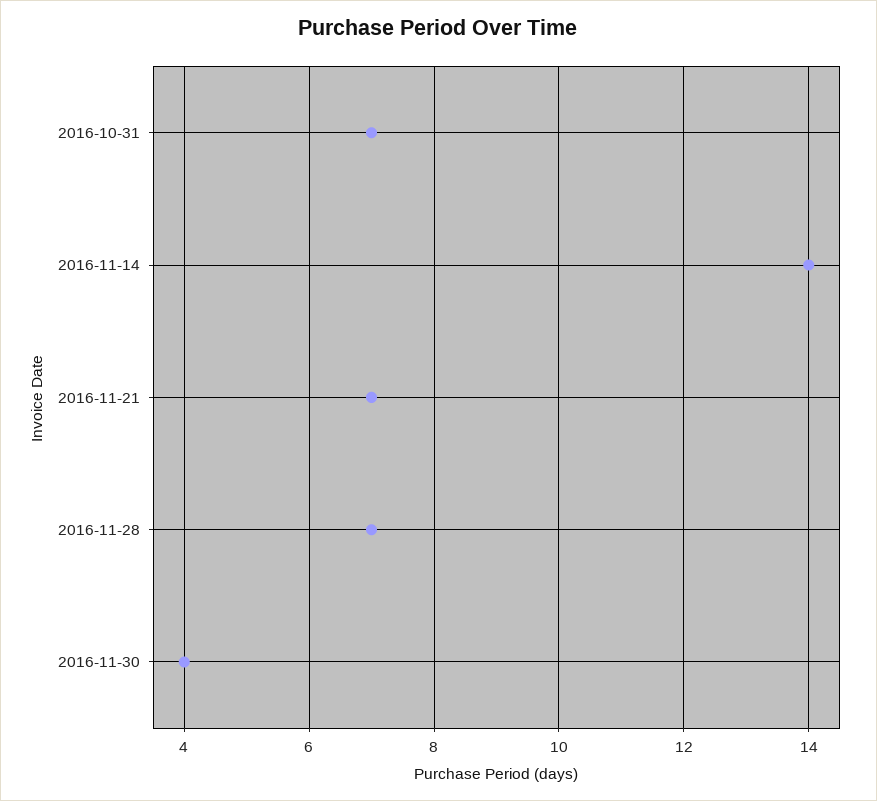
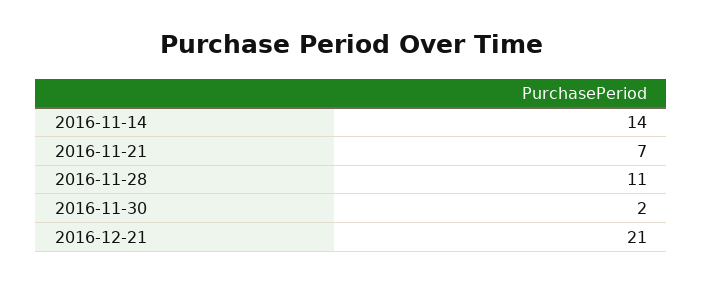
2016-10-31: 7 -> none
2016-11-28: 7 -> 11
2016-11-30: 4 -> 2
2016-12-21: none -> 21

